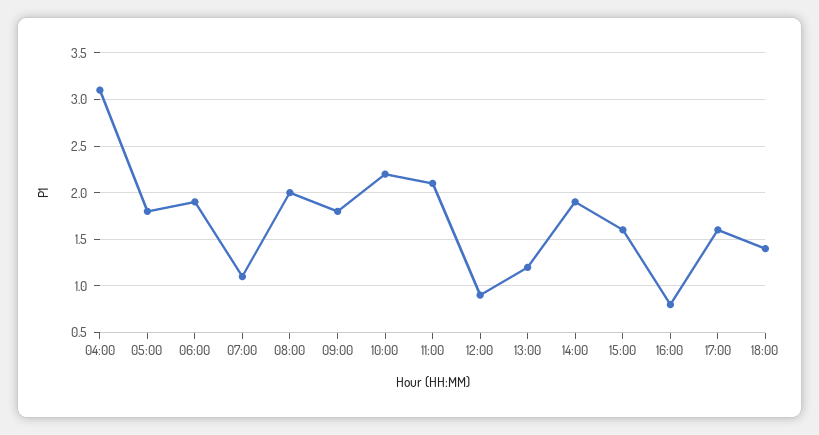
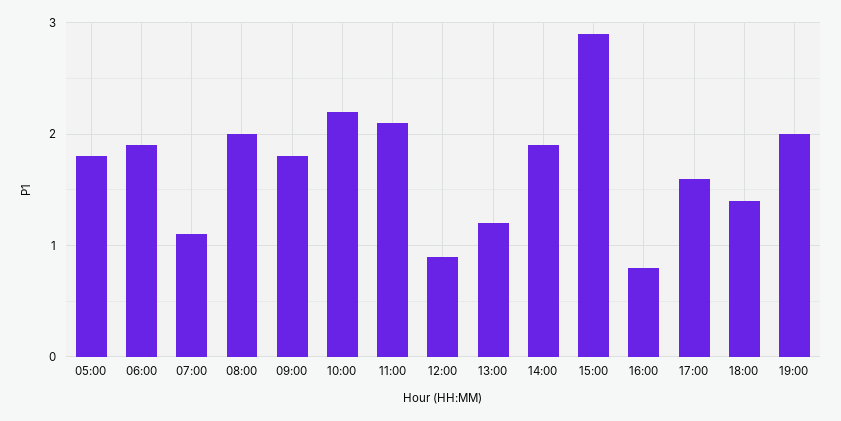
04:00: 3.1 -> none
15:00: 1.6 -> 2.9
19:00: none -> 2

